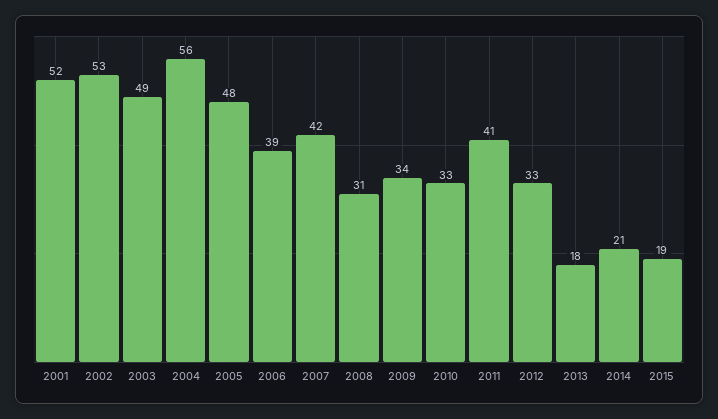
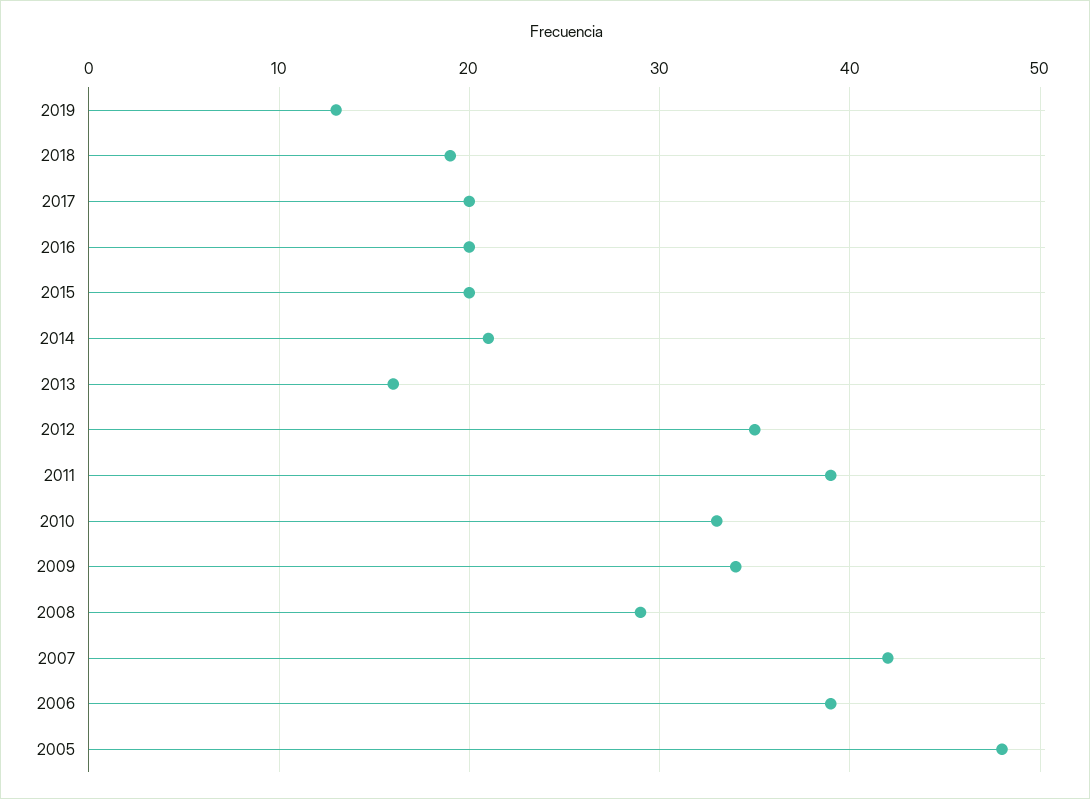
2001: 52 -> none
2002: 53 -> none
2003: 49 -> none
2004: 56 -> none
2008: 31 -> 29
2011: 41 -> 39
2012: 33 -> 35
2013: 18 -> 16
2015: 19 -> 20
2019: none -> 13
2018: none -> 19
2017: none -> 20
2016: none -> 20

